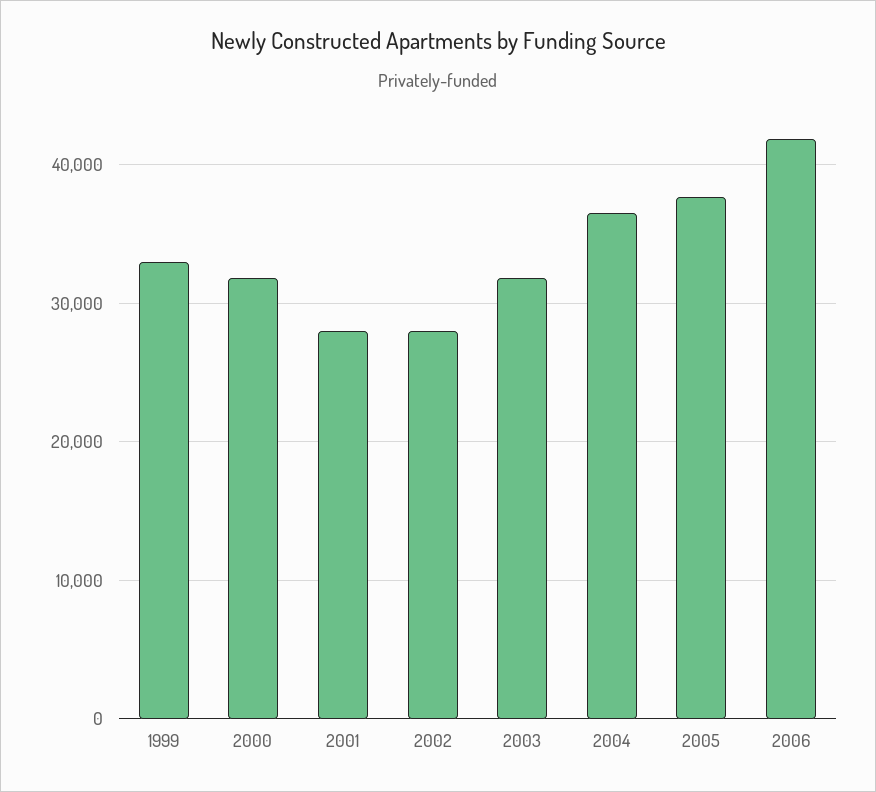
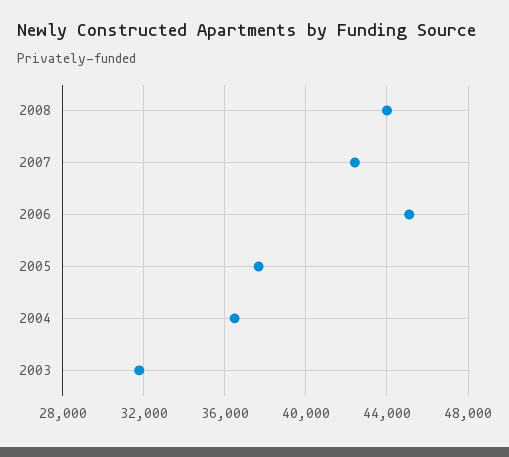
1999: 33000 -> none
2000: 32000 -> none
2001: 28000 -> none
2002: 28000 -> none
2006: 42000 -> 45000
2008: none -> 44000
2007: none -> 42500

